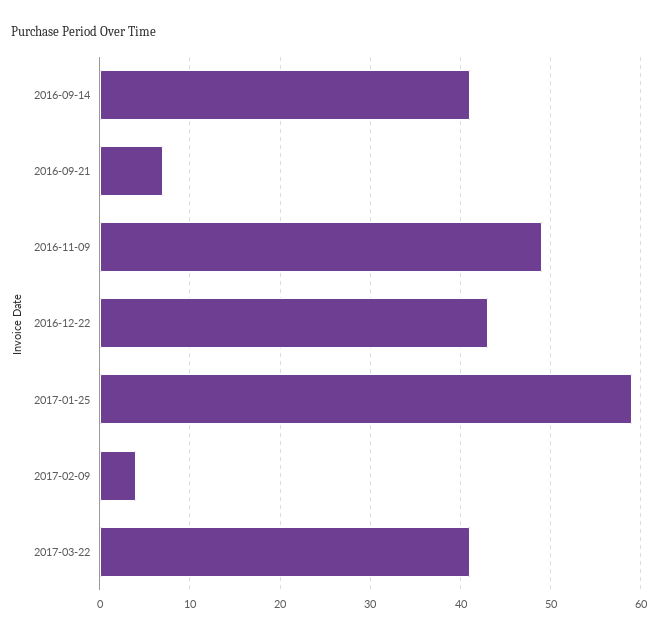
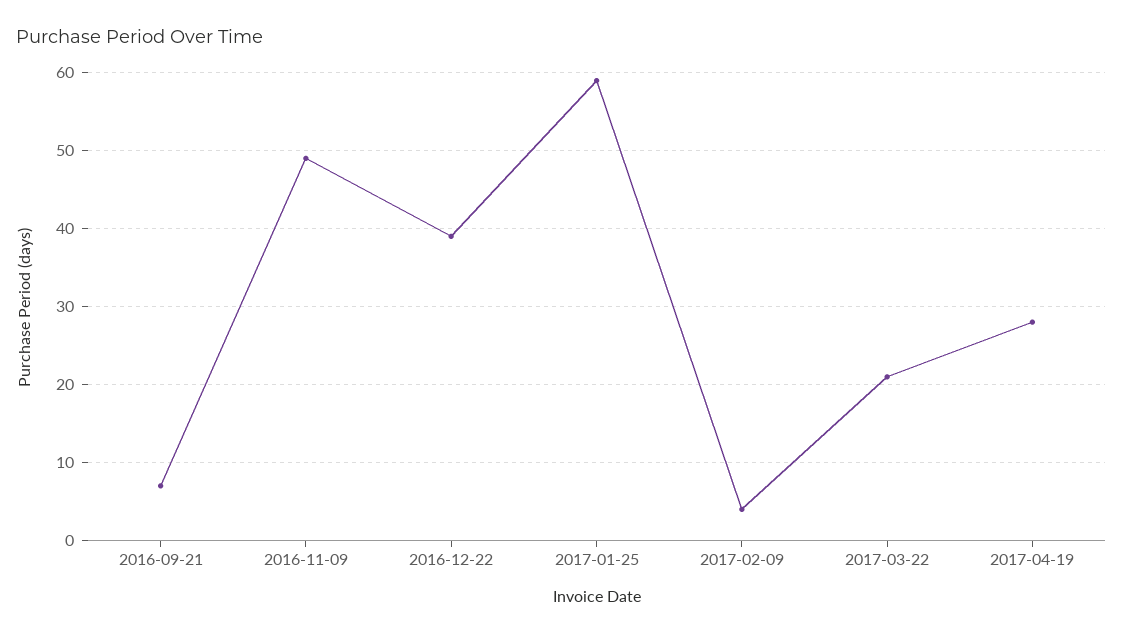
2016-09-14: 41 -> none
2016-12-22: 43 -> 39
2017-03-22: 41 -> 21
2017-04-19: none -> 28

